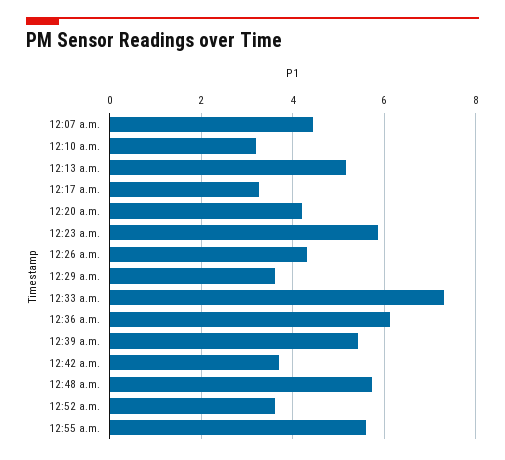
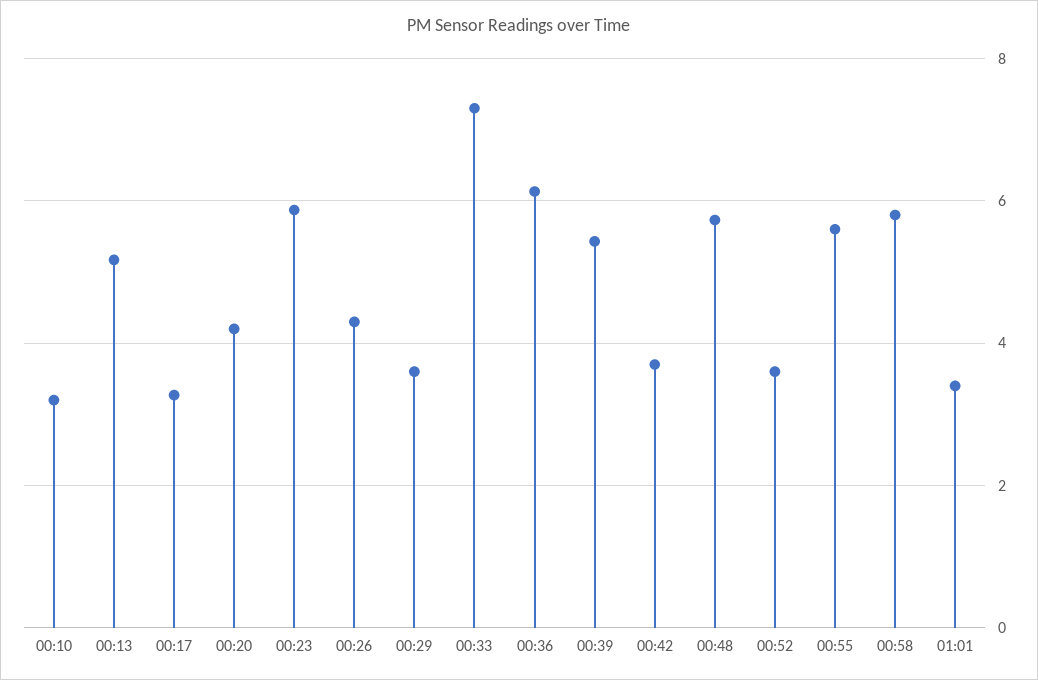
12:07 a.m.: 4.4 -> none
00:58: none -> 5.8
01:01: none -> 3.4

